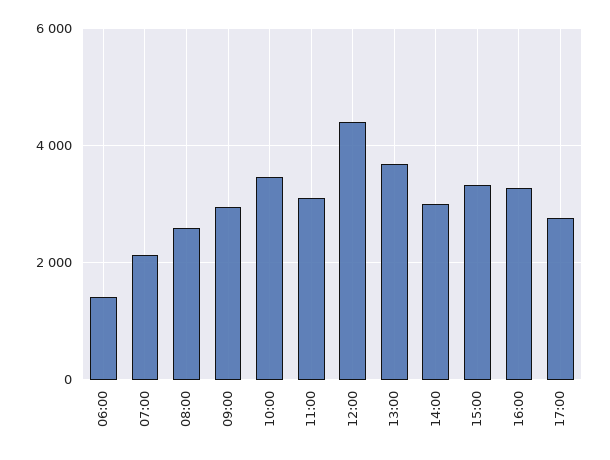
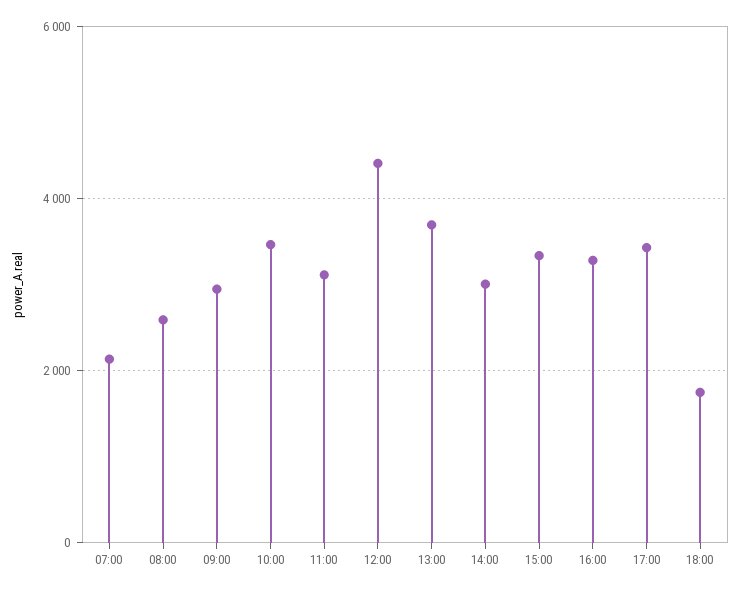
06:00: 1400 -> none
17:00: 2800 -> 3400
18:00: none -> 1800

